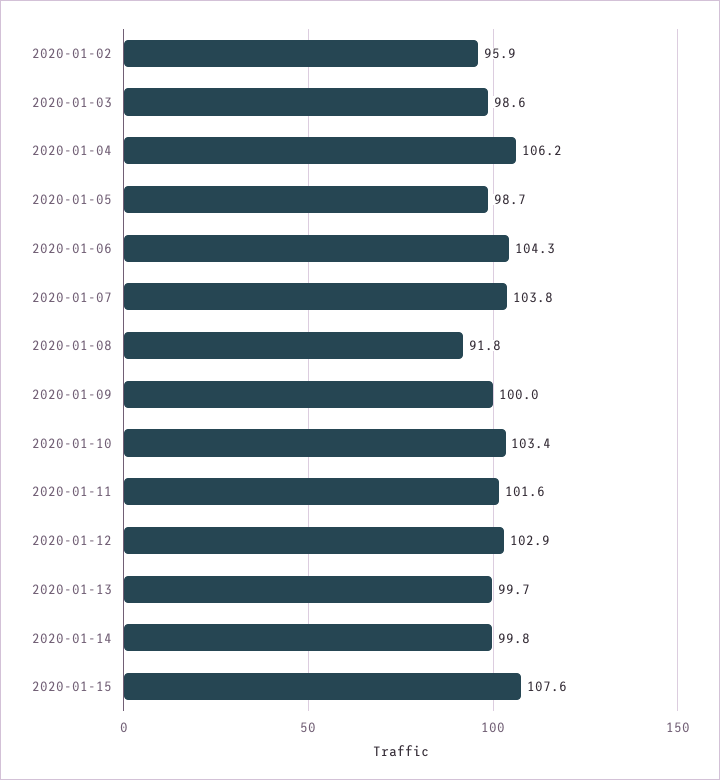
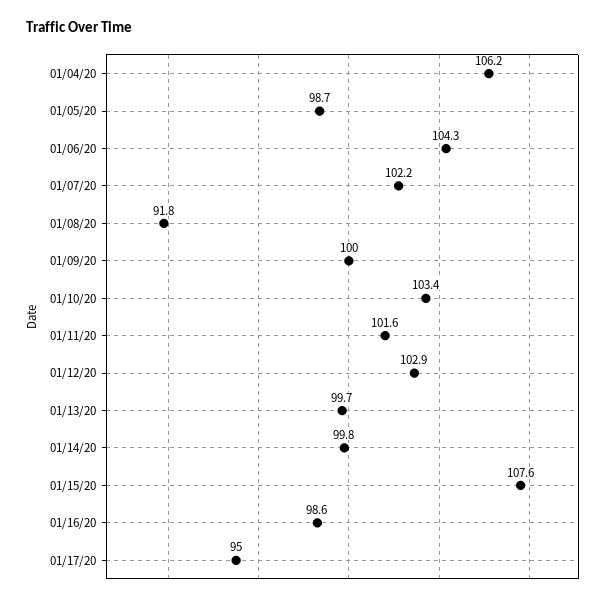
2020-01-02: 95.9 -> none
2020-01-03: 98.6 -> none
2020-01-07: 103.8 -> 102.2
01/16/20: none -> 98.6
01/17/20: none -> 95

